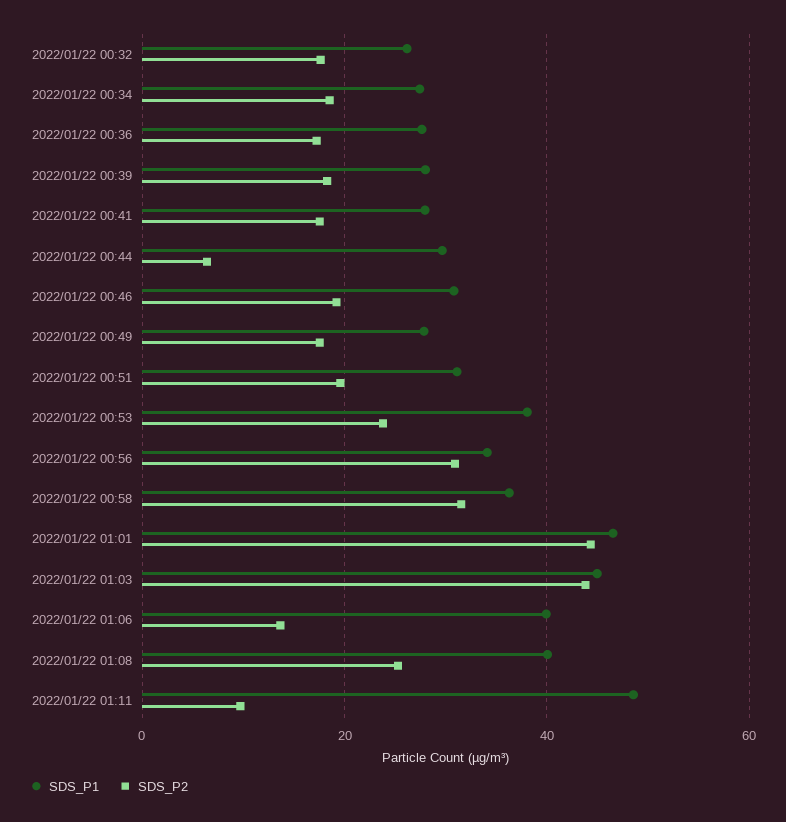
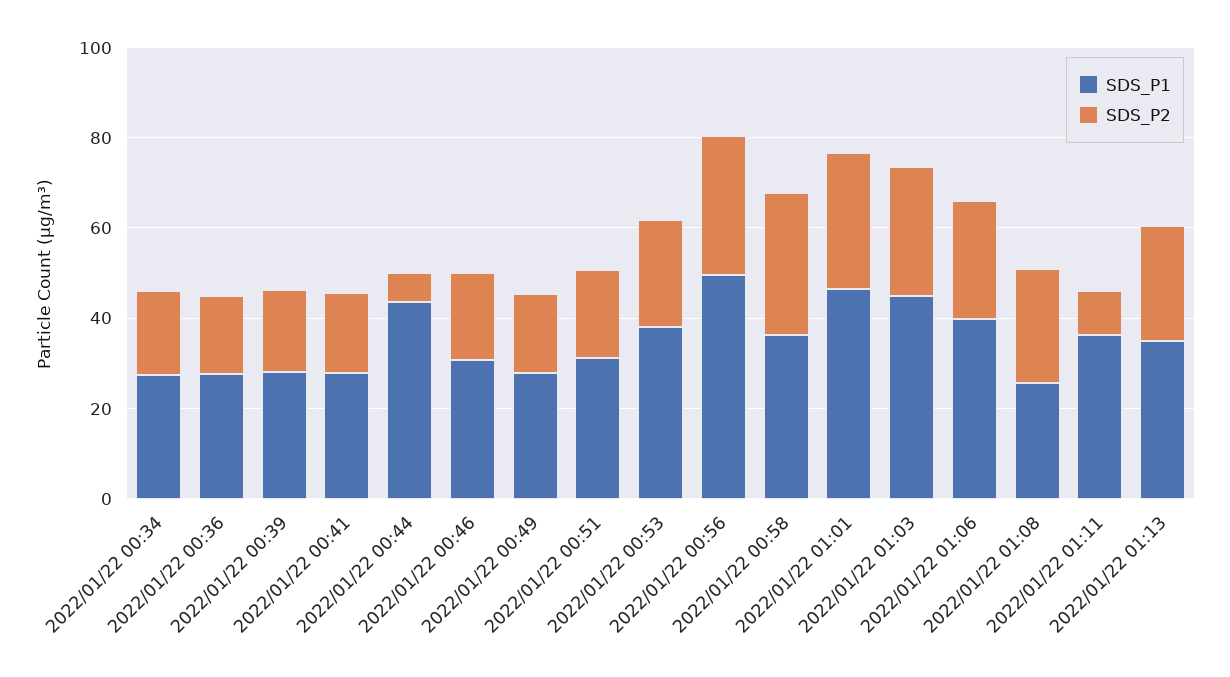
SDS_P1, 2022/01/22 00:32: 26 -> none
SDS_P2, 2022/01/22 00:32: 18 -> none
SDS_P1, 2022/01/22 00:44: 30 -> 45
SDS_P1, 2022/01/22 00:56: 34 -> 50
SDS_P2, 2022/01/22 01:01: 44 -> 30
SDS_P2, 2022/01/22 01:03: 44 -> 30
SDS_P2, 2022/01/22 01:06: 14 -> 25
SDS_P1, 2022/01/22 01:08: 40 -> 25
SDS_P1, 2022/01/22 01:11: 48 -> 35
SDS_P1, 2022/01/22 01:13: none -> 35
SDS_P2, 2022/01/22 01:13: none -> 25

